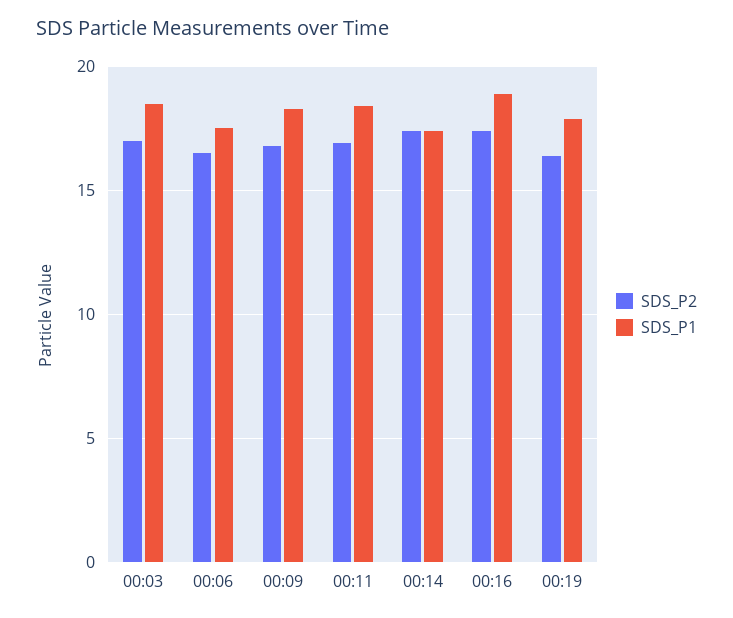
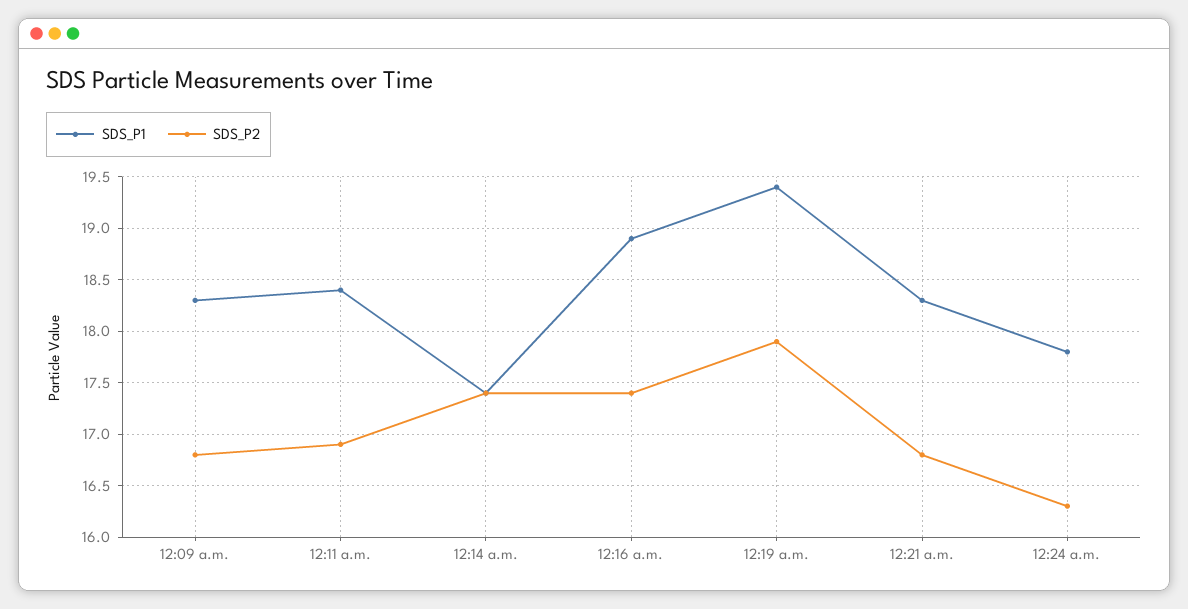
SDS_P2, 00:03: 17 -> none
SDS_P1, 00:03: 18.5 -> none
SDS_P2, 00:06: 16.5 -> none
SDS_P1, 00:06: 17.5 -> none
SDS_P2, 00:19: 16.5 -> 17.9
SDS_P1, 00:19: 18 -> 19.4
SDS_P1, 12:21 a.m.: none -> 18.3
SDS_P2, 12:21 a.m.: none -> 16.8
SDS_P1, 12:24 a.m.: none -> 17.8
SDS_P2, 12:24 a.m.: none -> 16.3

